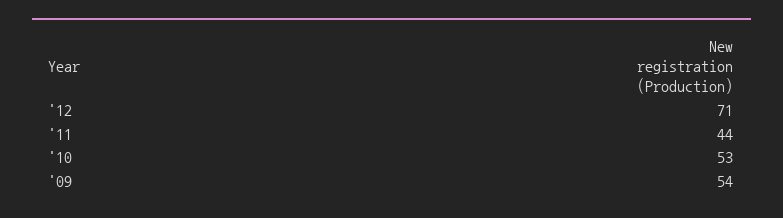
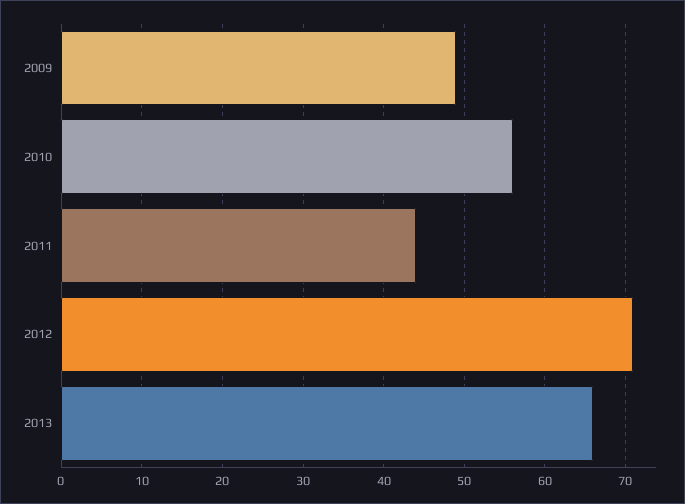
'10: 53 -> 56
'09: 54 -> 49
2013: none -> 66

